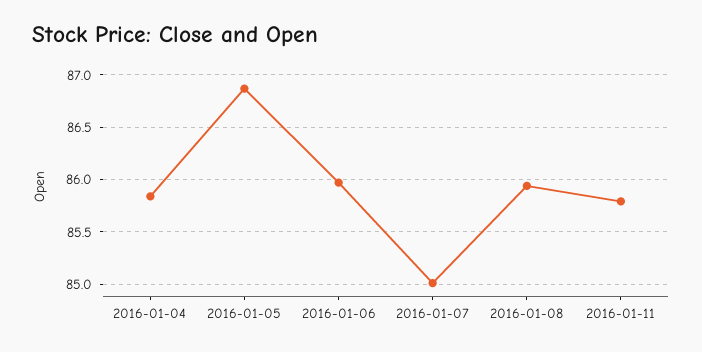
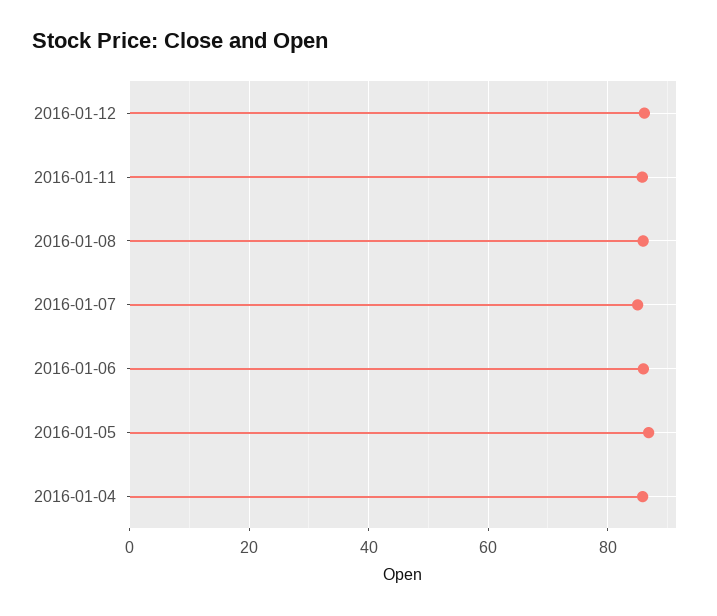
2016-01-12: none -> 86

